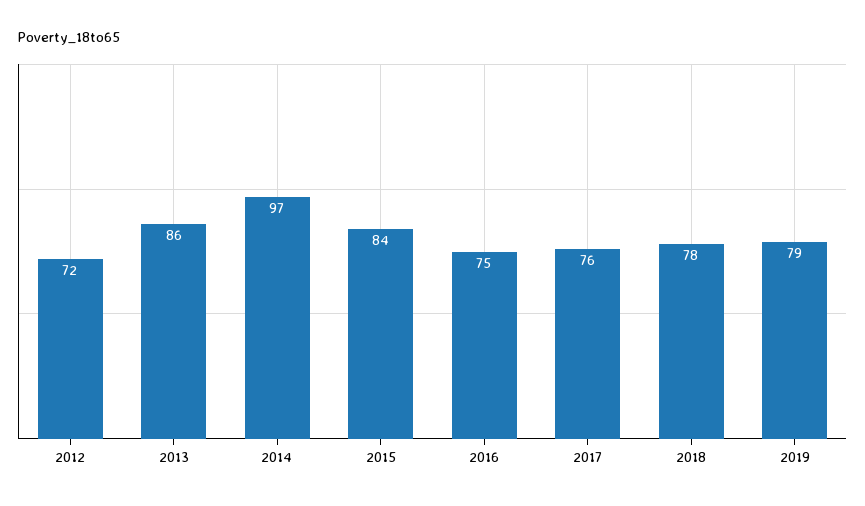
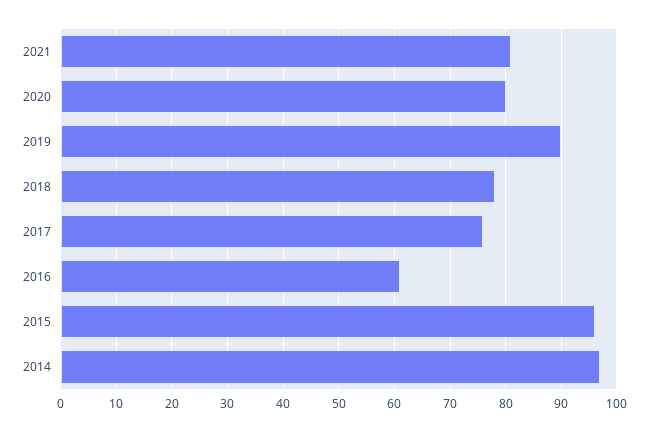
2012: 72 -> none
2013: 86 -> none
2015: 84 -> 95
2016: 75 -> 60
2019: 79 -> 90
2021: none -> 80
2020: none -> 80

